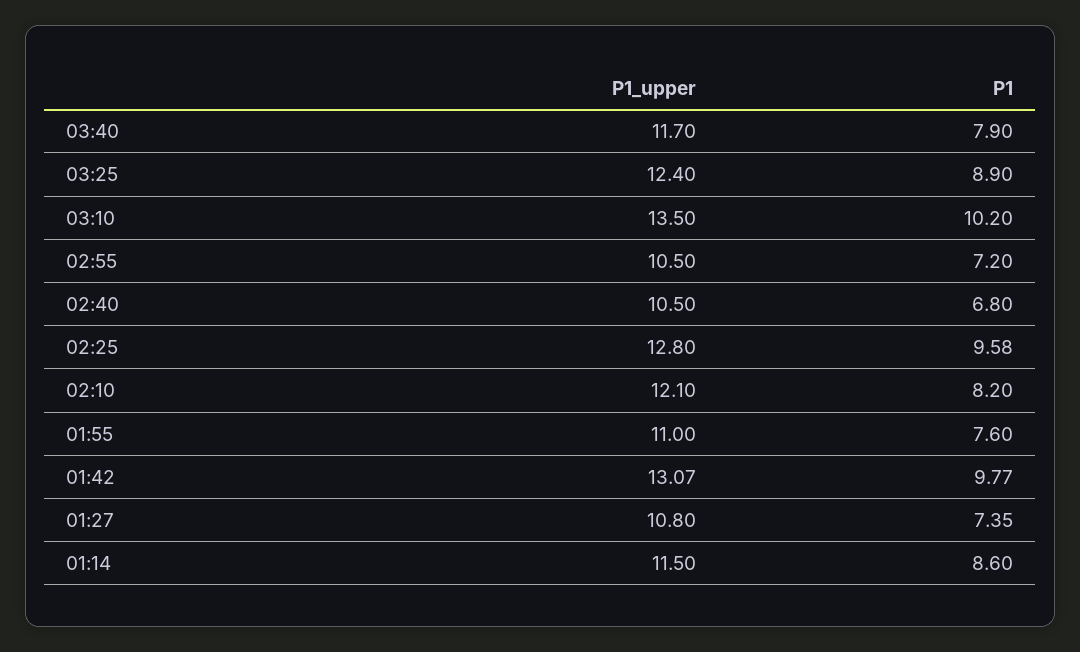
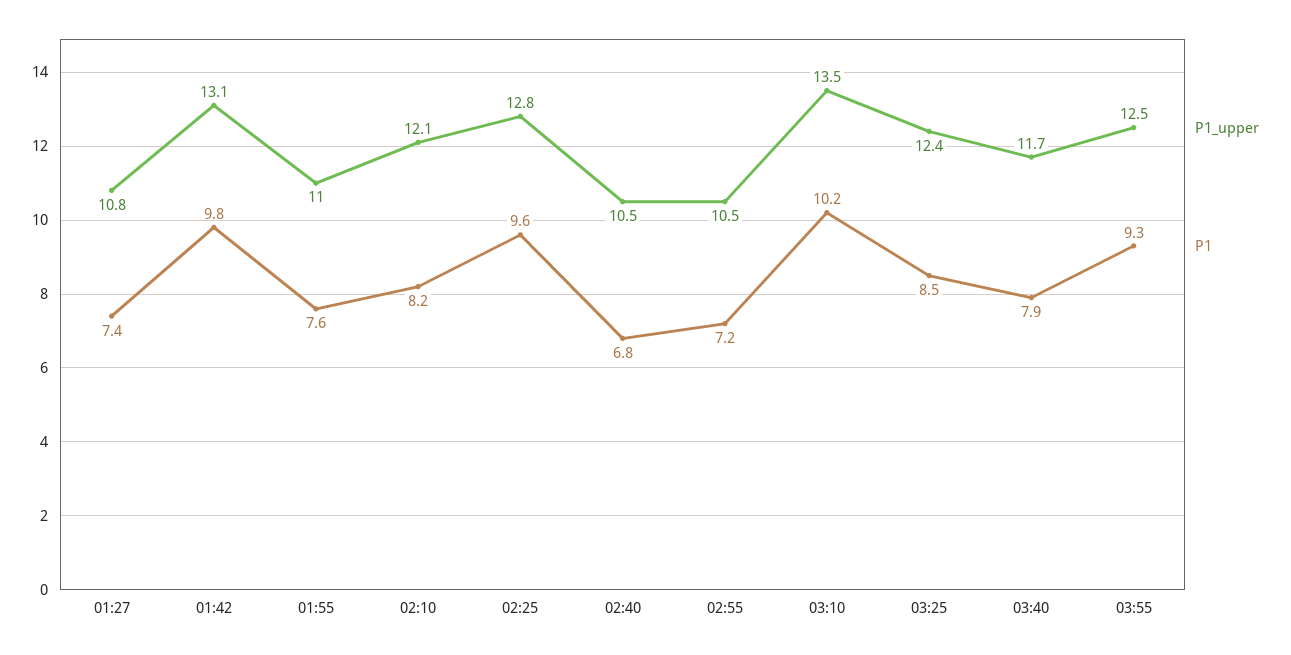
P1, 03:25: 8.9 -> 8.5
P1_upper, 01:14: 11.5 -> none
P1, 01:14: 8.6 -> none
P1_upper, 03:55: none -> 12.5
P1, 03:55: none -> 9.3

